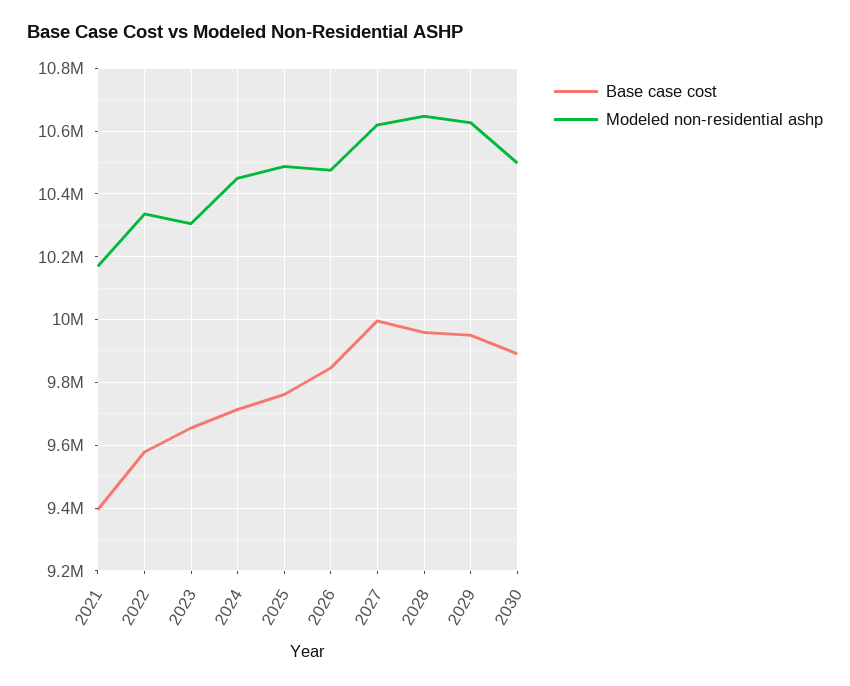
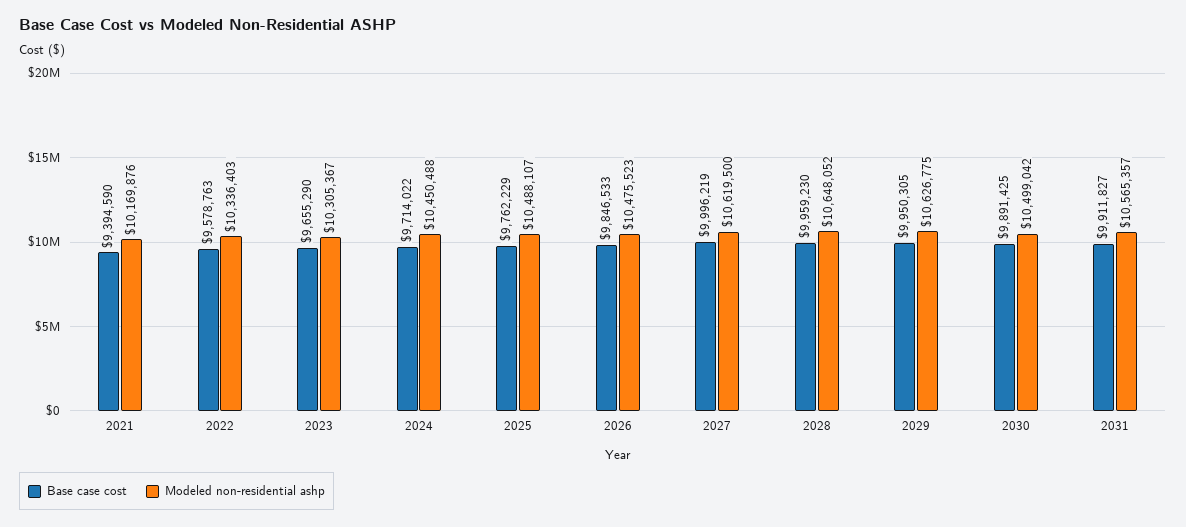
Base case cost, 2031: none -> 9911827
Modeled non-residential ashp, 2031: none -> 10565357

